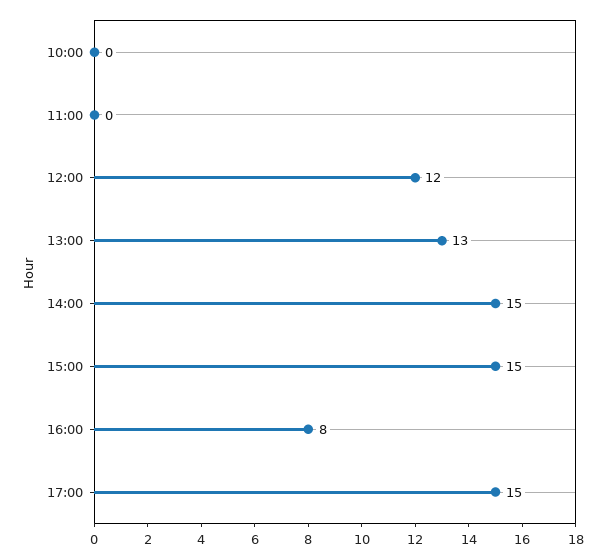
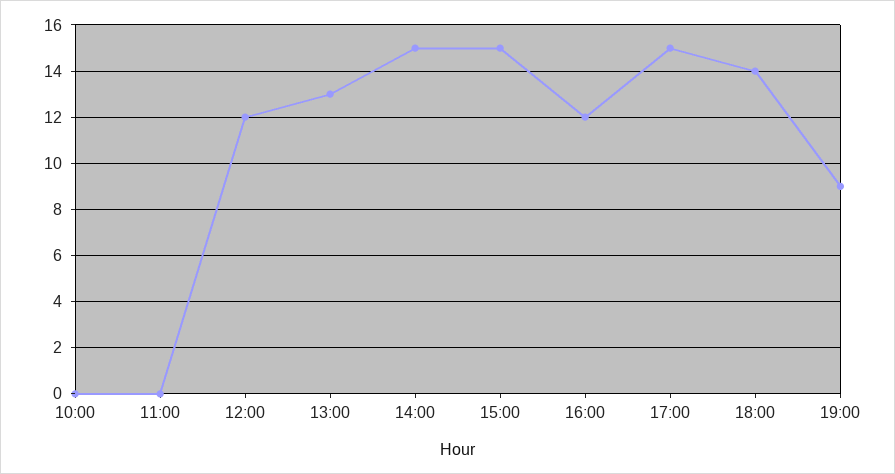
16:00: 8 -> 12
18:00: none -> 14
19:00: none -> 9

